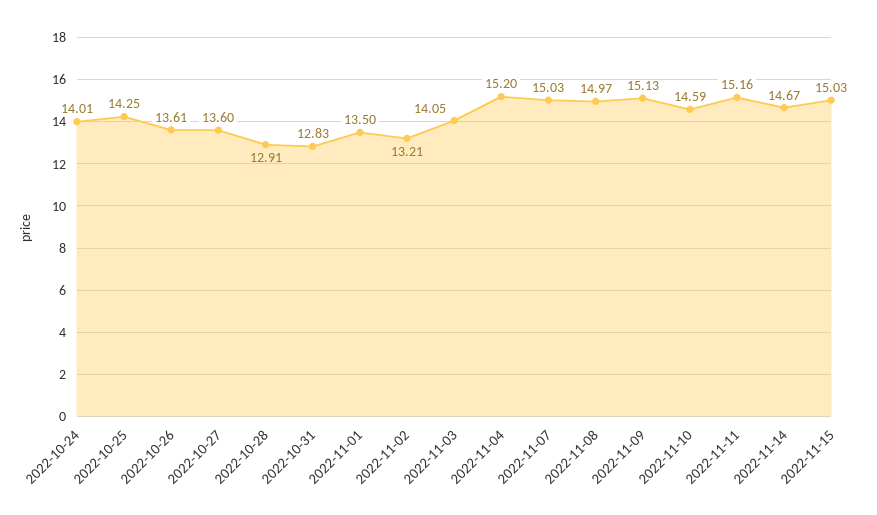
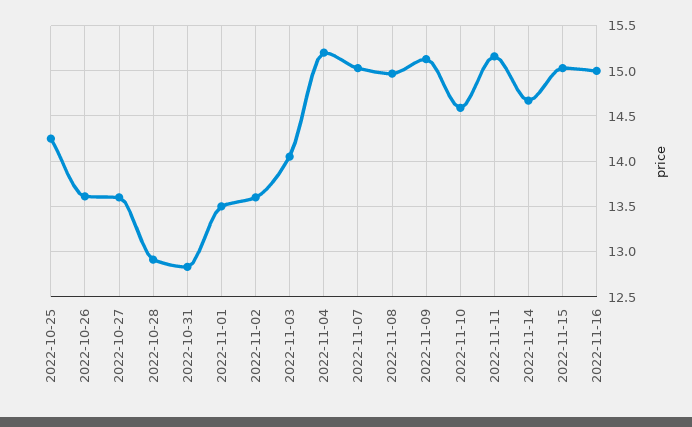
2022-10-24: 14.01 -> none
2022-11-02: 13.21 -> 13.6
2022-11-16: none -> 15

